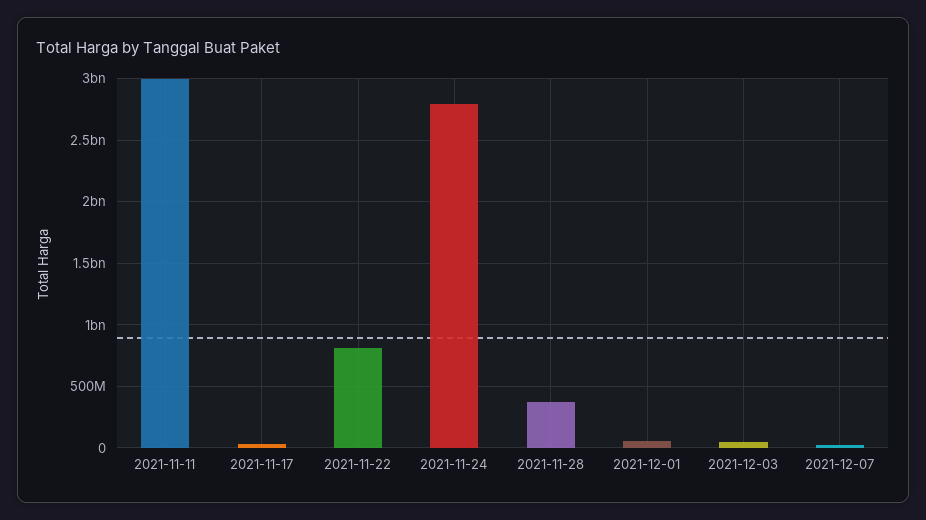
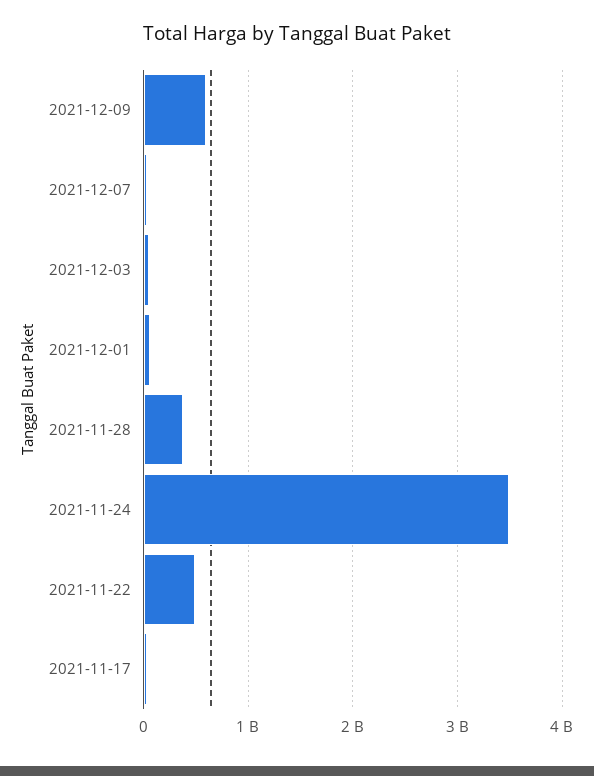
2021-11-11: 3000000000 -> none
2021-11-22: 800000000 -> 500000000
2021-11-24: 2800000000 -> 3500000000
2021-12-09: none -> 600000000

